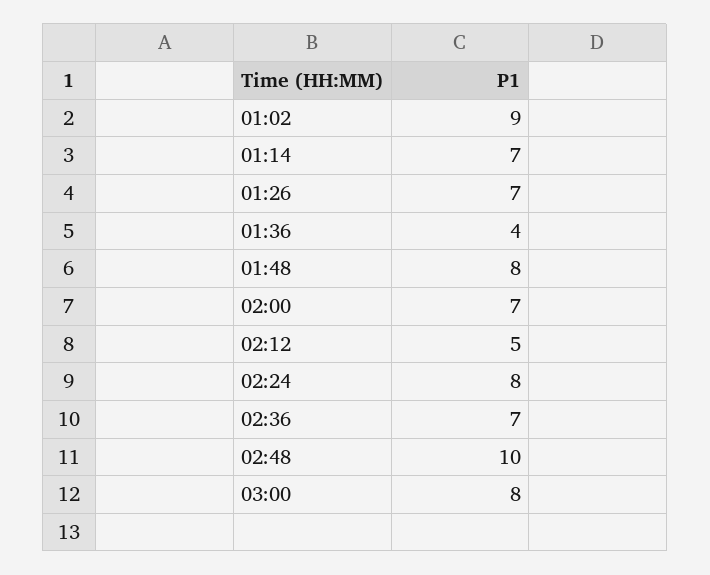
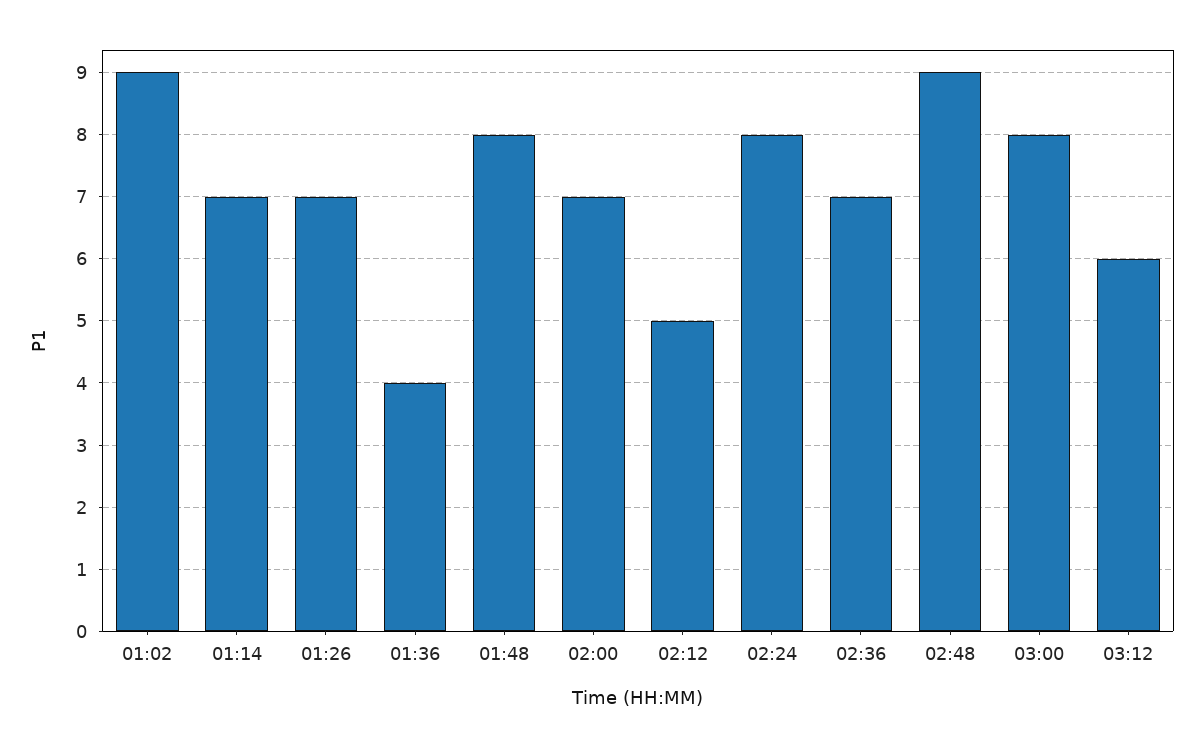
02:48: 10 -> 9
03:12: none -> 6

